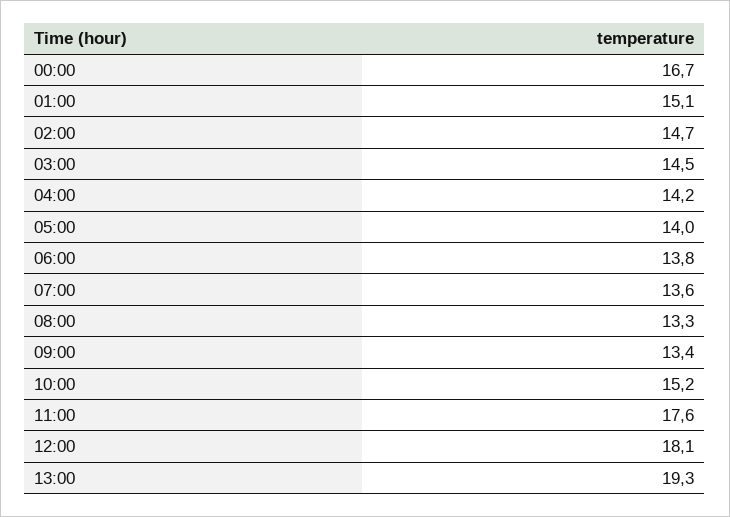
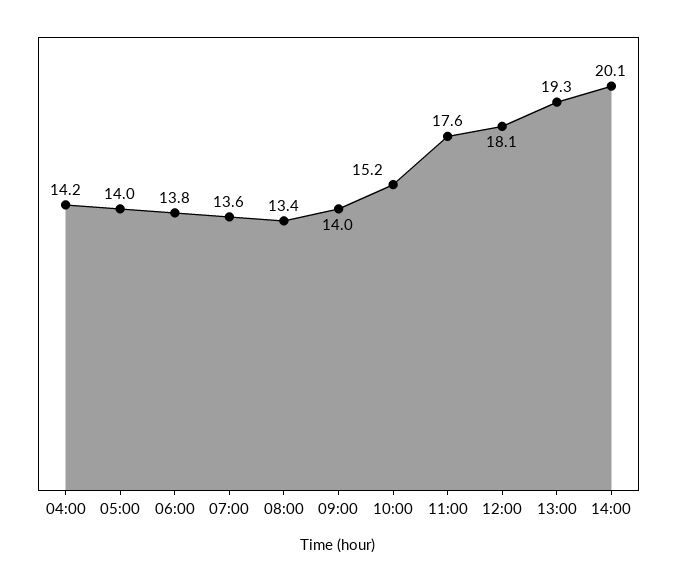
00:00: 16.7 -> none
01:00: 15.1 -> none
02:00: 14.7 -> none
03:00: 14.5 -> none
08:00: 13.3 -> 13.4
09:00: 13.4 -> 14
14:00: none -> 20.1

